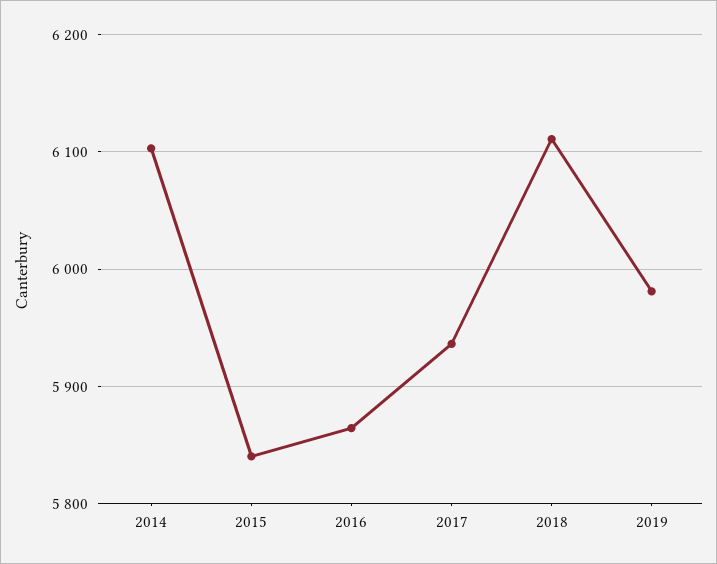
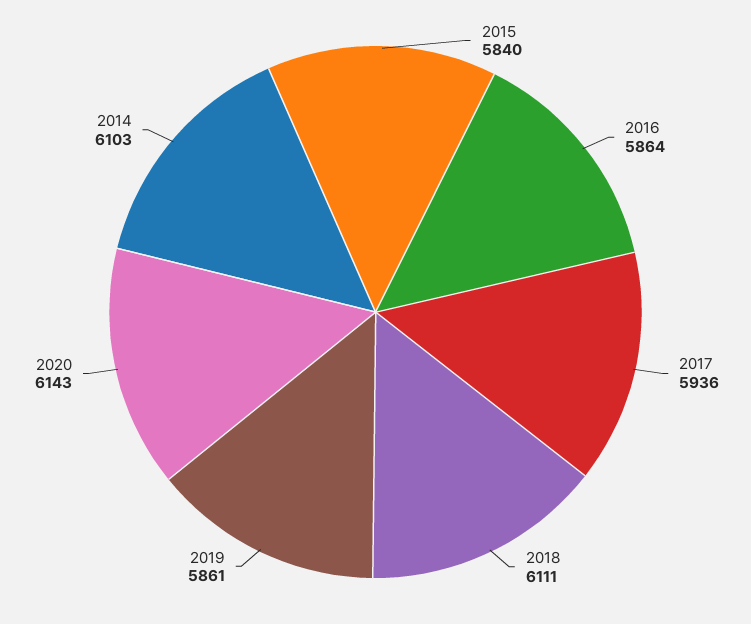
2019: 5980 -> 5861
2020: none -> 6143

